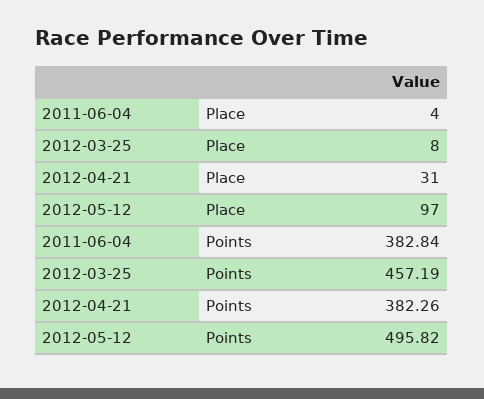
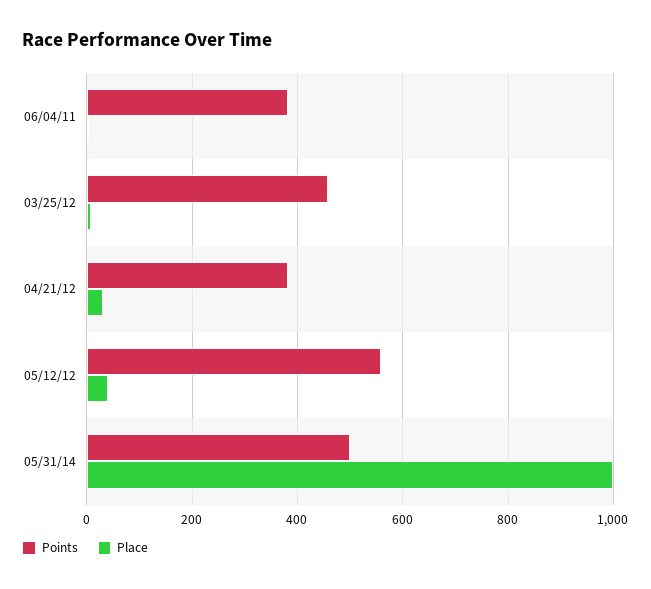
Place, 2012-05-12: 97 -> 40
Points, 2012-05-12: 495.82 -> 560
Points, 05/31/14: none -> 500
Place, 05/31/14: none -> 1000

